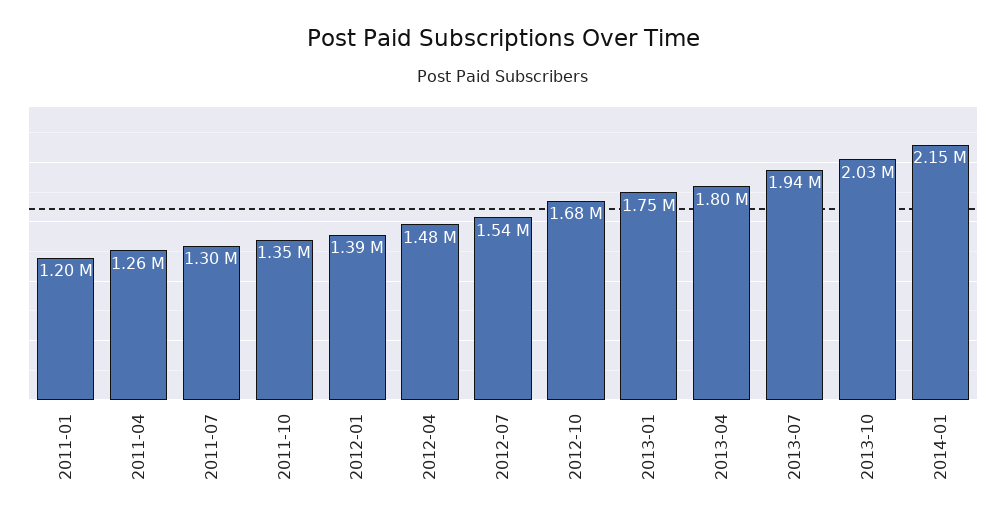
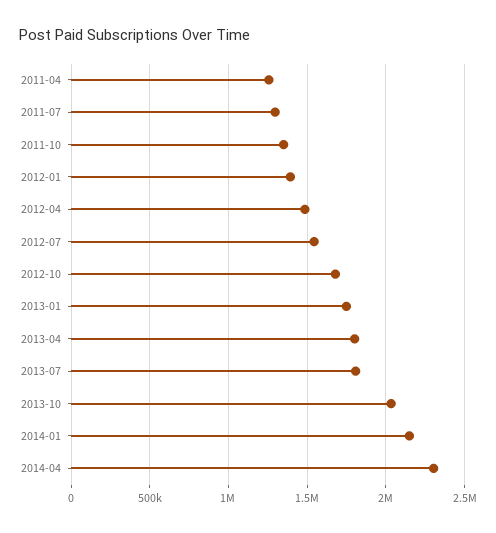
2011-01: 1200000 -> none
2013-07: 1940000 -> 1800000
2014-04: none -> 2300000

